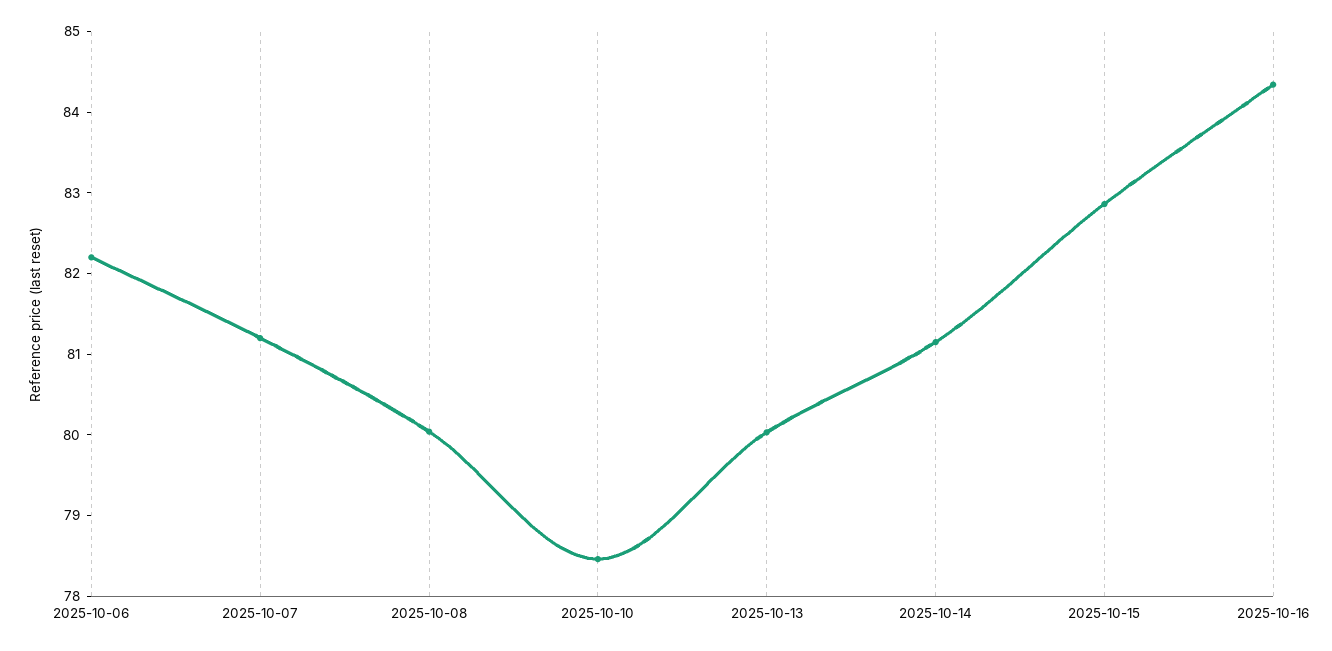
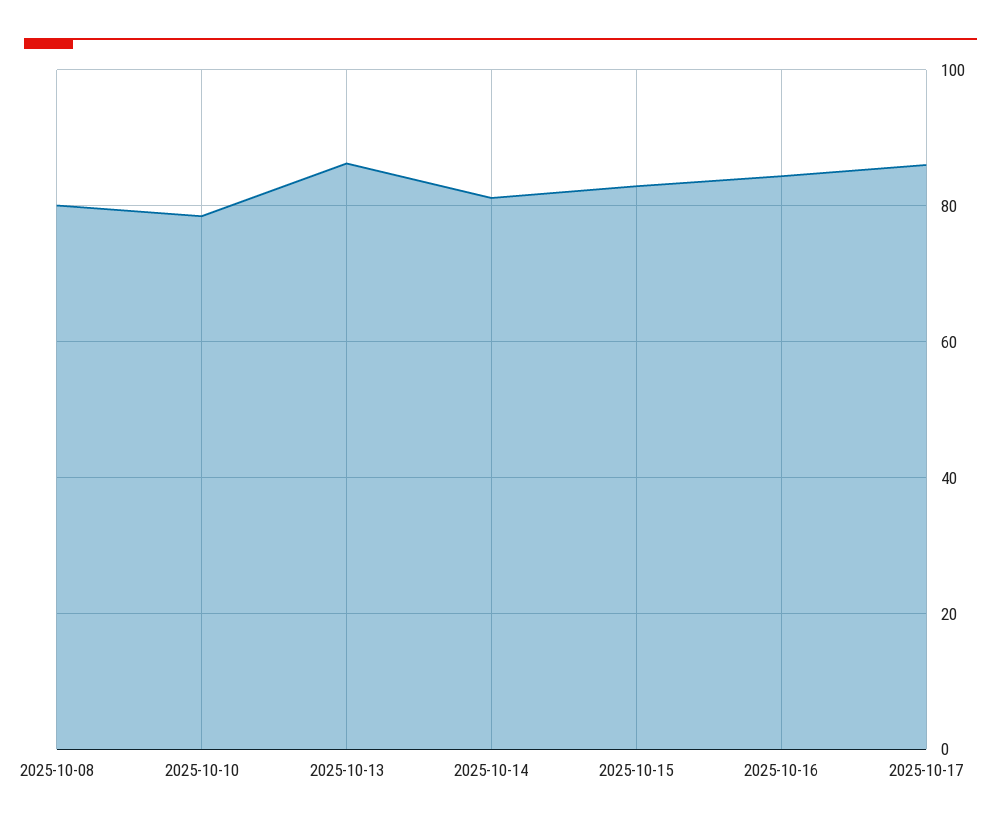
2025-10-06: 82.2 -> none
2025-10-07: 81.2 -> none
2025-10-13: 80 -> 86
2025-10-17: none -> 86

